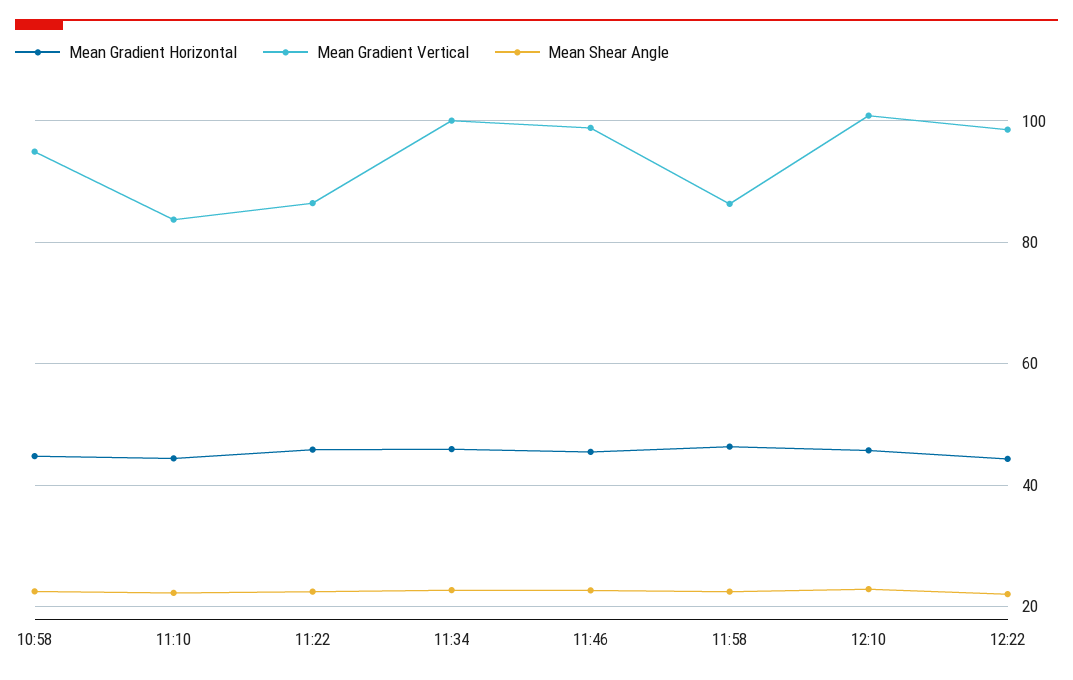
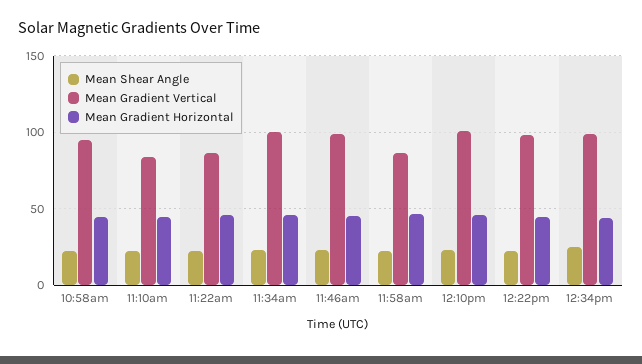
Mean Shear Angle, 12:34pm: none -> 25
Mean Gradient Vertical, 12:34pm: none -> 100
Mean Gradient Horizontal, 12:34pm: none -> 45

